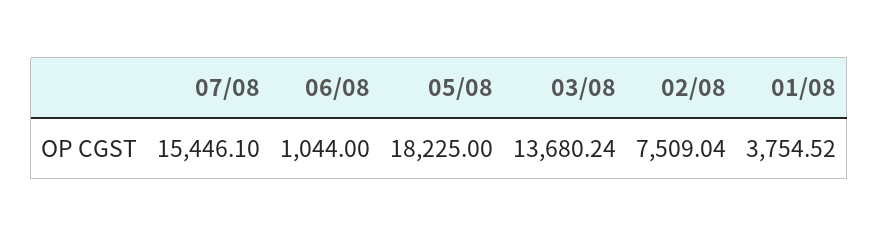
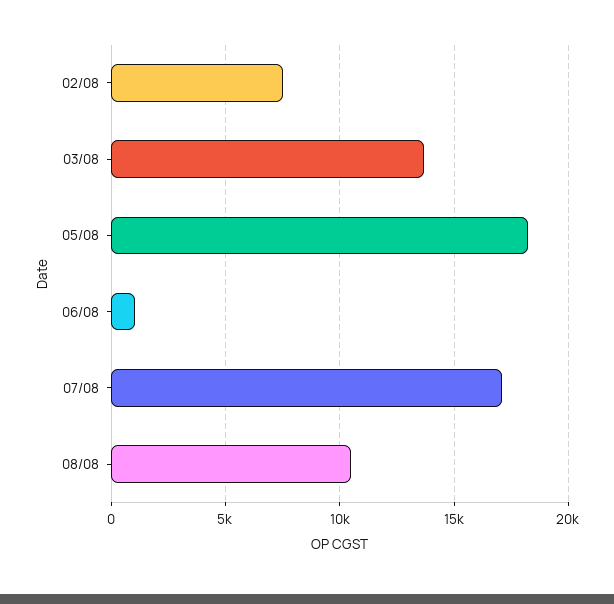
07/08: 15446.1 -> 17000
01/08: 3754.52 -> none
08/08: none -> 10500

